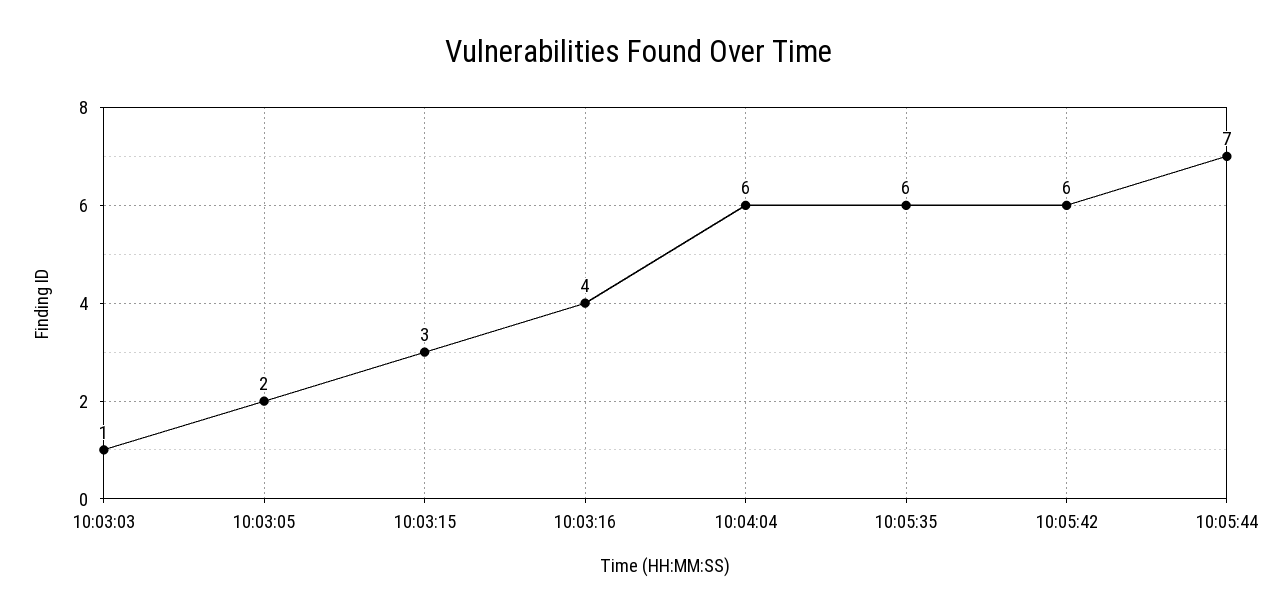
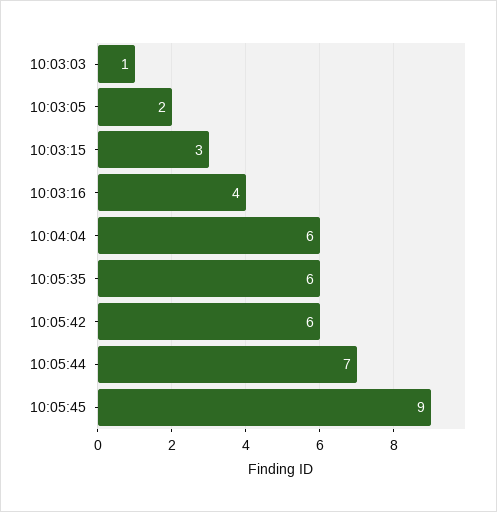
10:05:45: none -> 9

